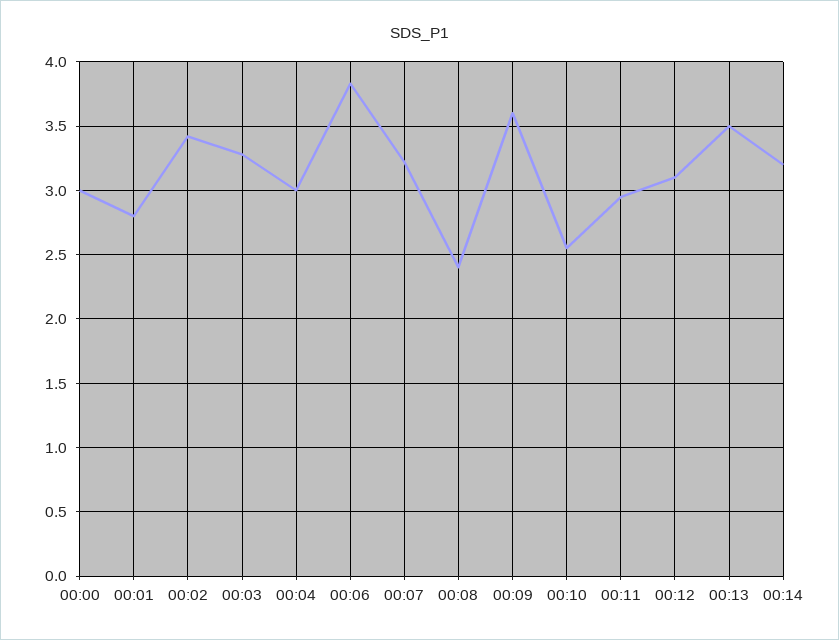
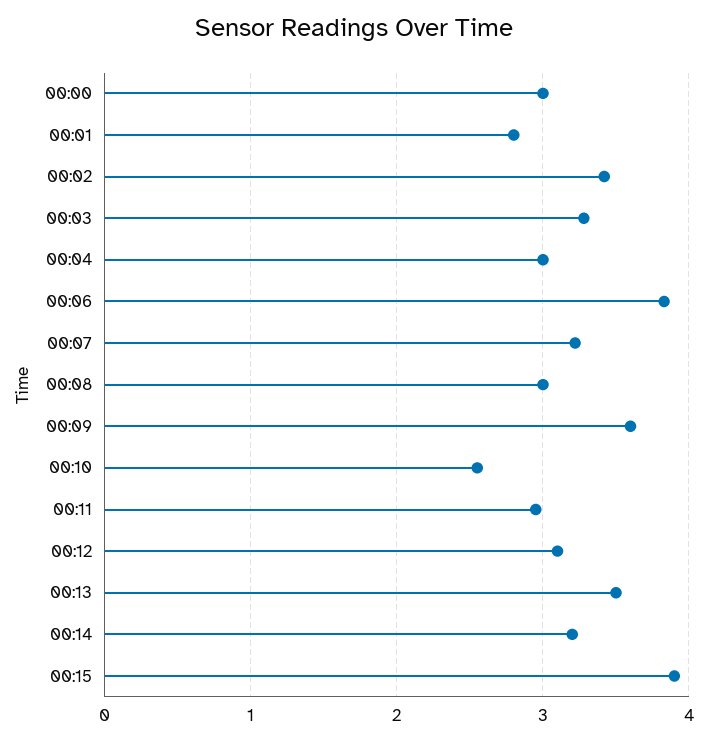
00:08: 2.4 -> 3
00:15: none -> 3.9

